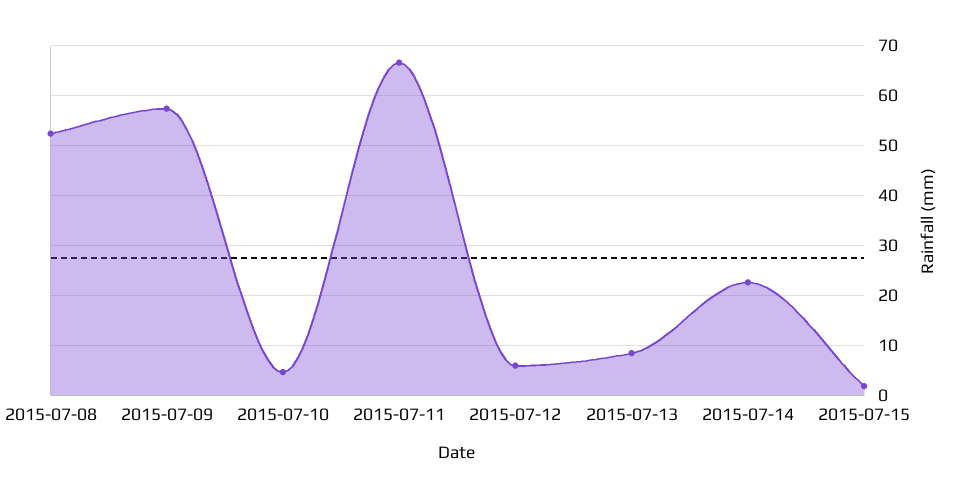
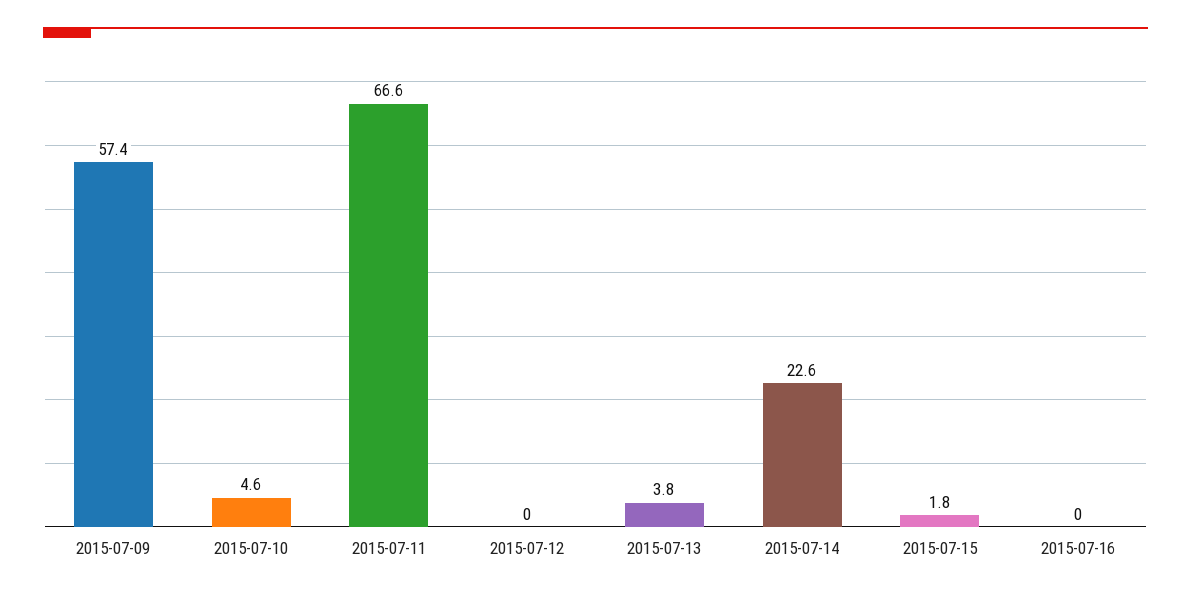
2015-07-08: 52 -> none
2015-07-12: 6 -> 0
2015-07-13: 8 -> 3.8
2015-07-16: none -> 0

